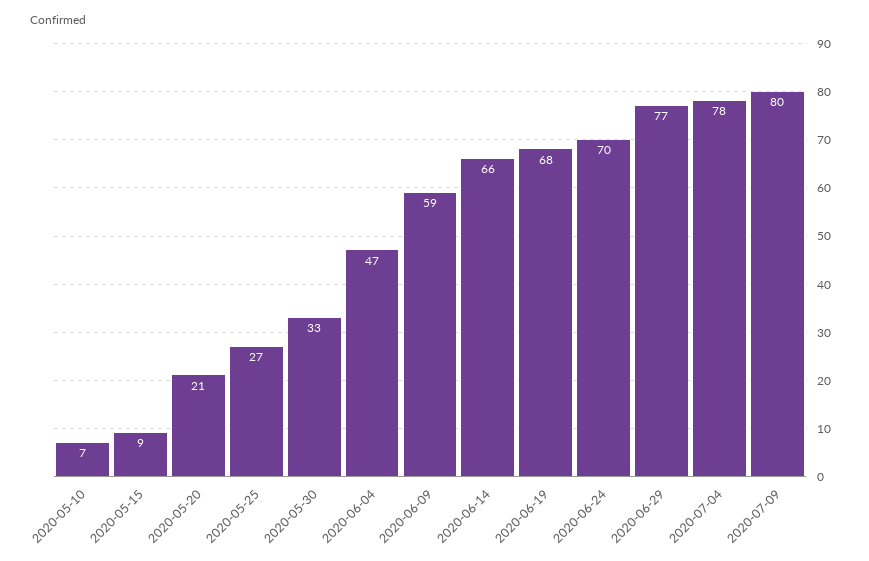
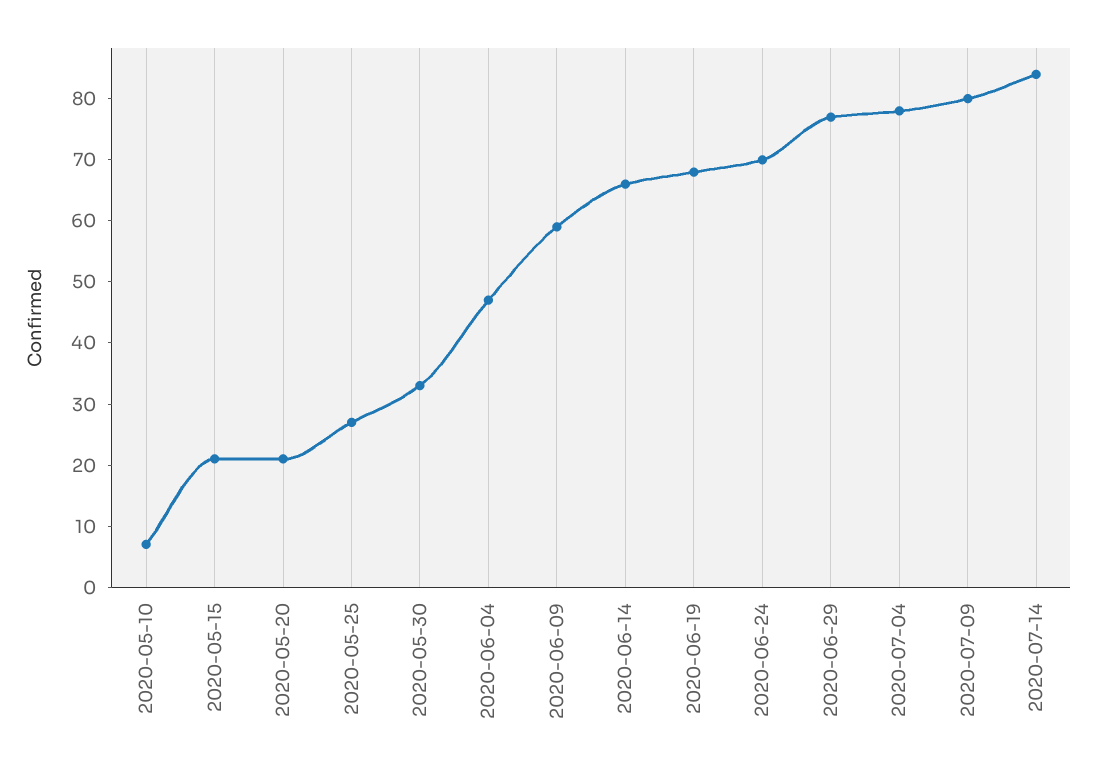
2020-05-15: 9 -> 20
2020-07-14: none -> 85

